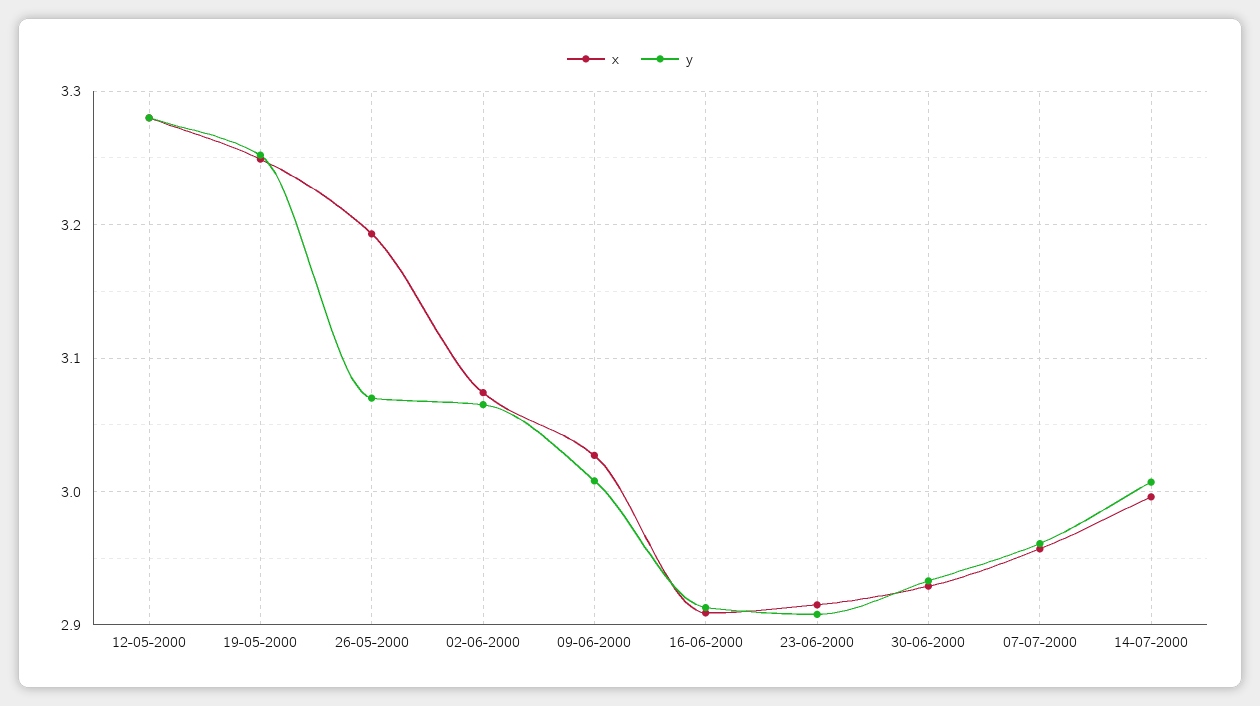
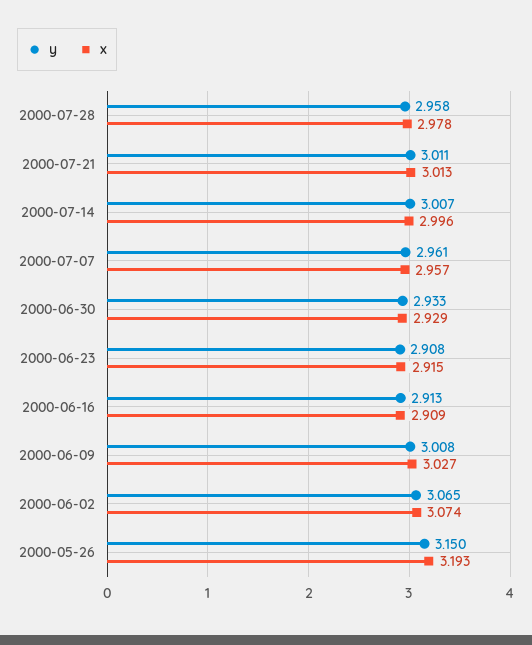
x, 12-05-2000: 3.28 -> none
y, 12-05-2000: 3.28 -> none
x, 19-05-2000: 3.25 -> none
y, 19-05-2000: 3.25 -> none
y, 26-05-2000: 3.07 -> 3.15
y, 2000-07-28: none -> 2.958
x, 2000-07-28: none -> 2.978
y, 2000-07-21: none -> 3.011
x, 2000-07-21: none -> 3.013

